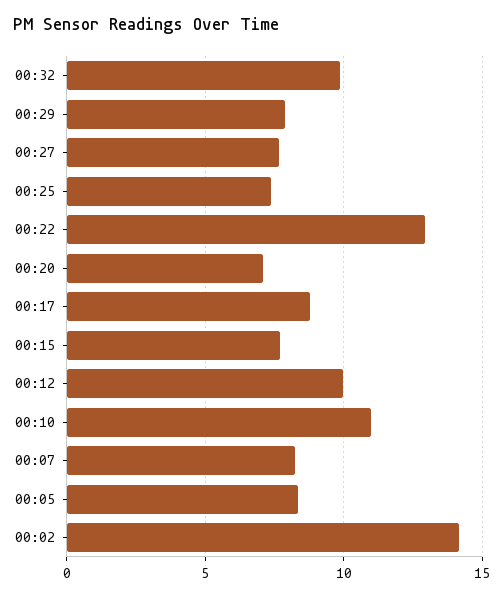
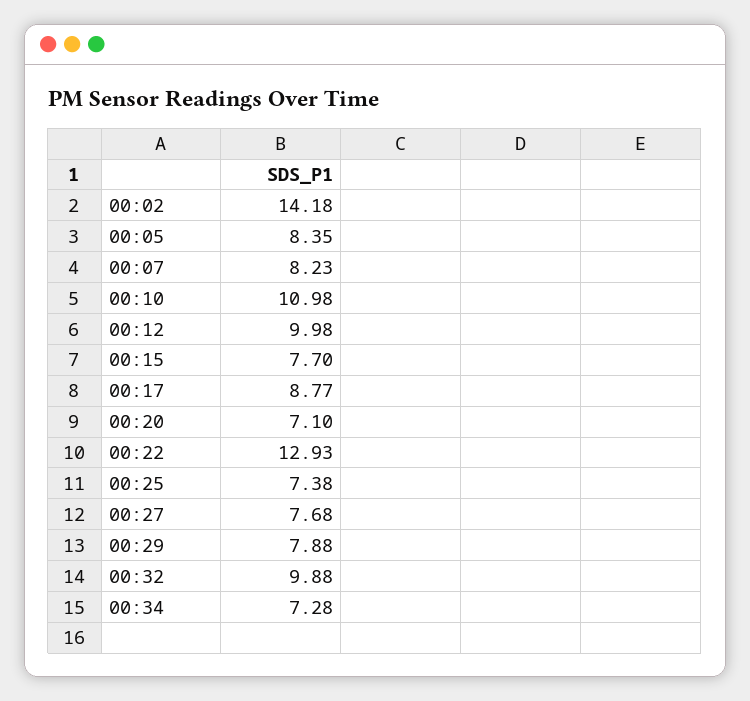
00:34: none -> 7.28

